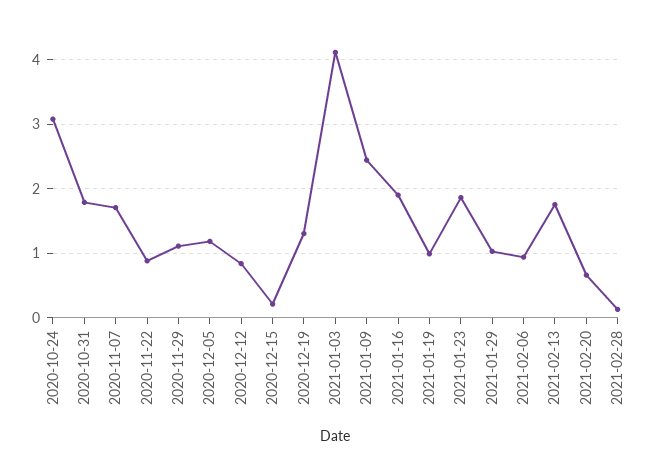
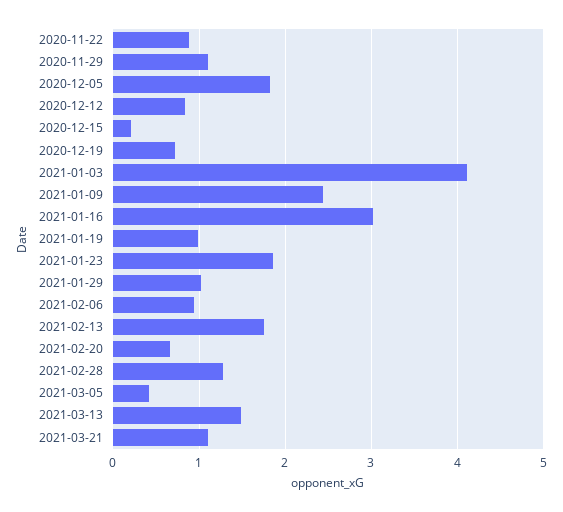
2020-10-24: 3.1 -> none
2020-10-31: 1.8 -> none
2020-11-07: 1.7 -> none
2020-12-05: 1.2 -> 1.8
2020-12-19: 1.3 -> 0.7
2021-01-16: 1.9 -> 3
2021-02-28: 0.1 -> 1.3
2021-03-05: none -> 0.4
2021-03-13: none -> 1.5
2021-03-21: none -> 1.1

